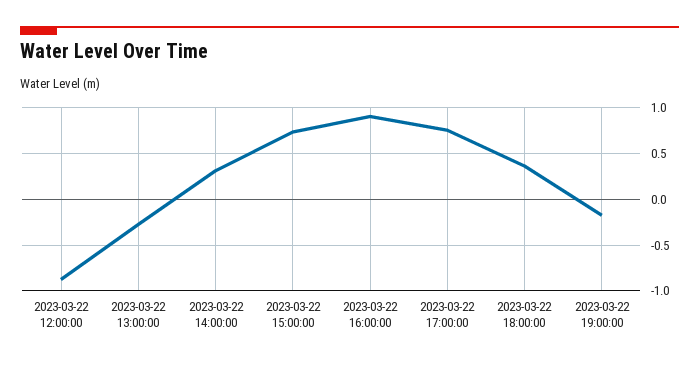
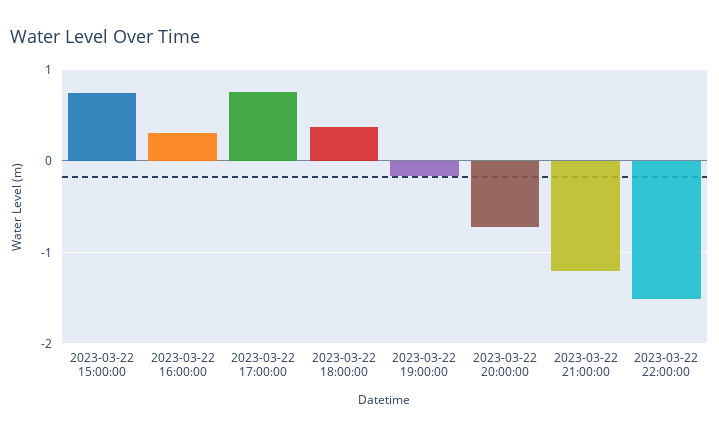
2023-03-22 12:00:00: -0.9 -> none
2023-03-22 13:00:00: -0.3 -> none
2023-03-22 14:00:00: 0.3 -> none
2023-03-22 16:00:00: 0.9 -> 0.3
2023-03-22 20:00:00: none -> -0.7
2023-03-22 21:00:00: none -> -1.2
2023-03-22 22:00:00: none -> -1.5

